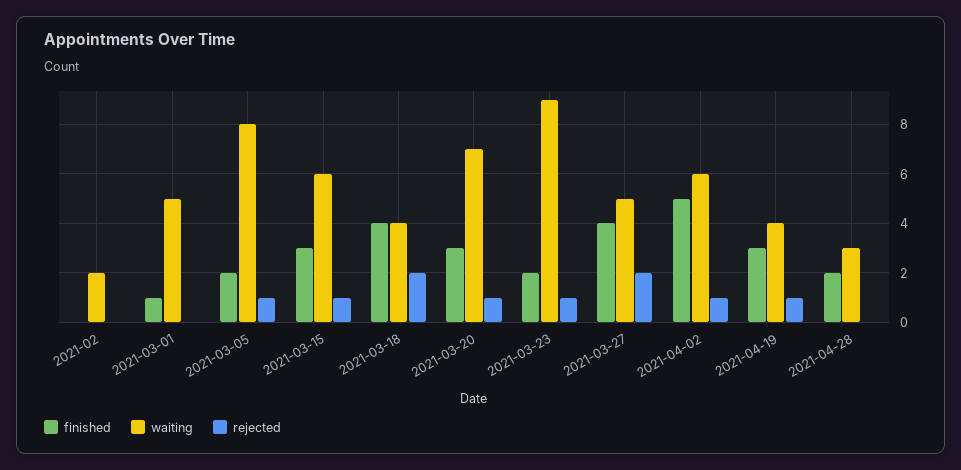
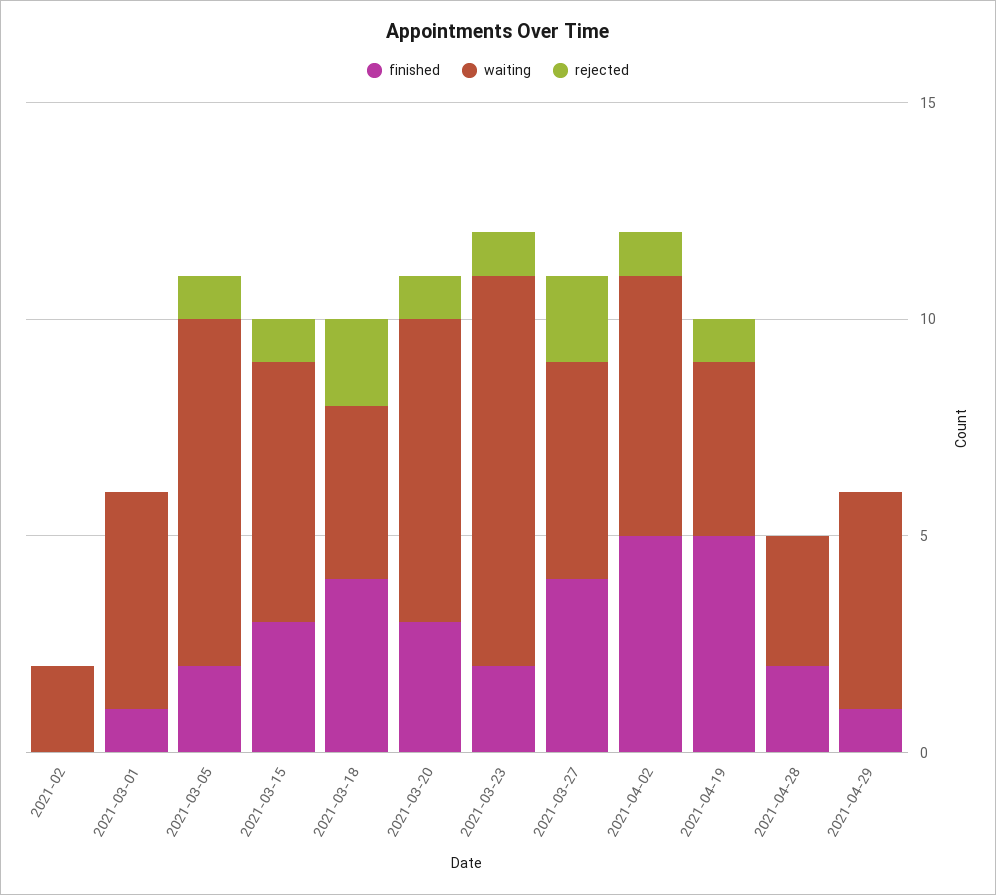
finished, 2021-04-19: 3 -> 5
finished, 2021-04-29: none -> 1
waiting, 2021-04-29: none -> 5
rejected, 2021-04-29: none -> 0

